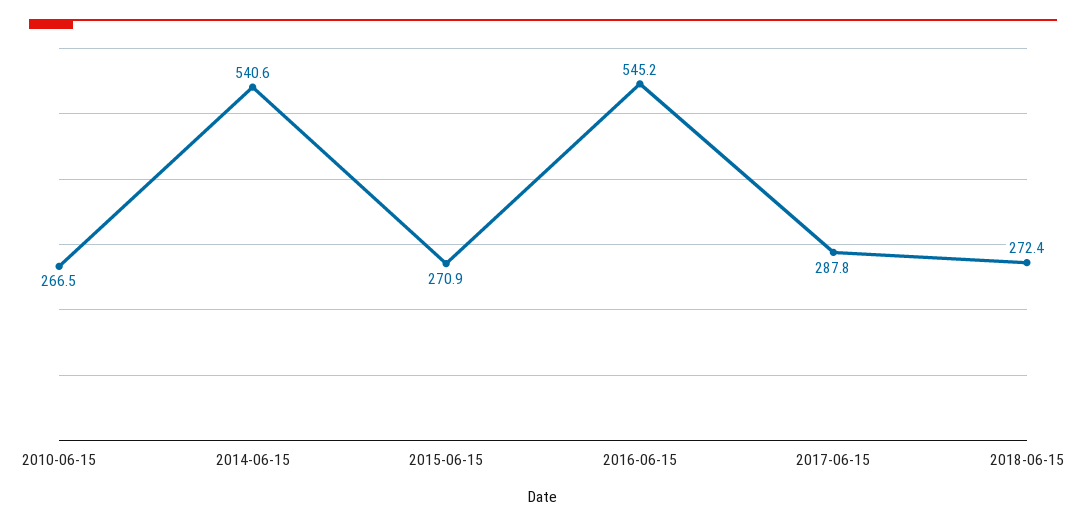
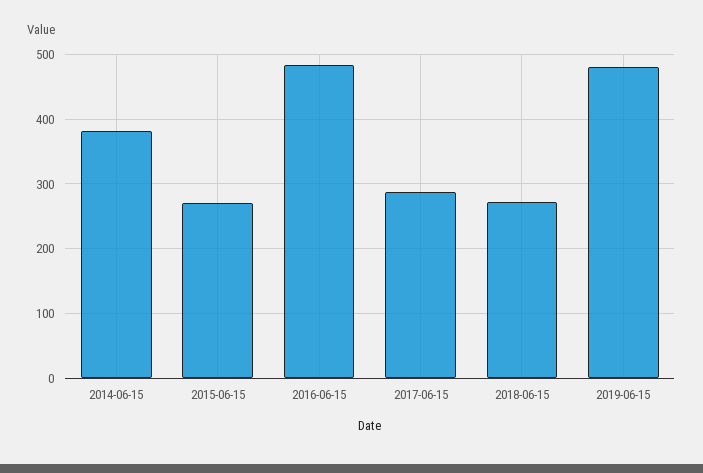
2010-06-15: 266.5 -> none
2014-06-15: 540.6 -> 380
2016-06-15: 545.2 -> 480
2019-06-15: none -> 480

